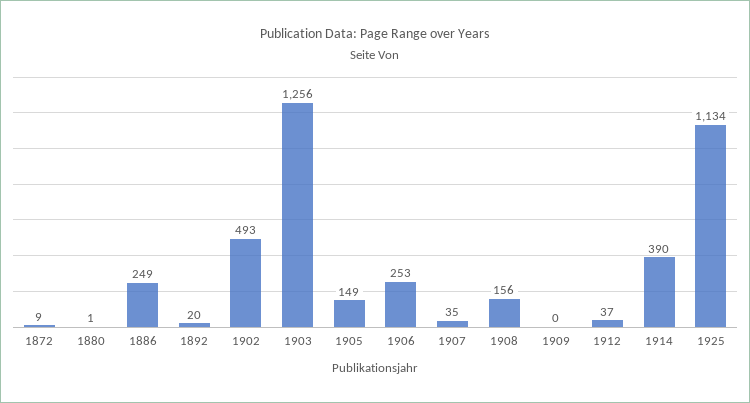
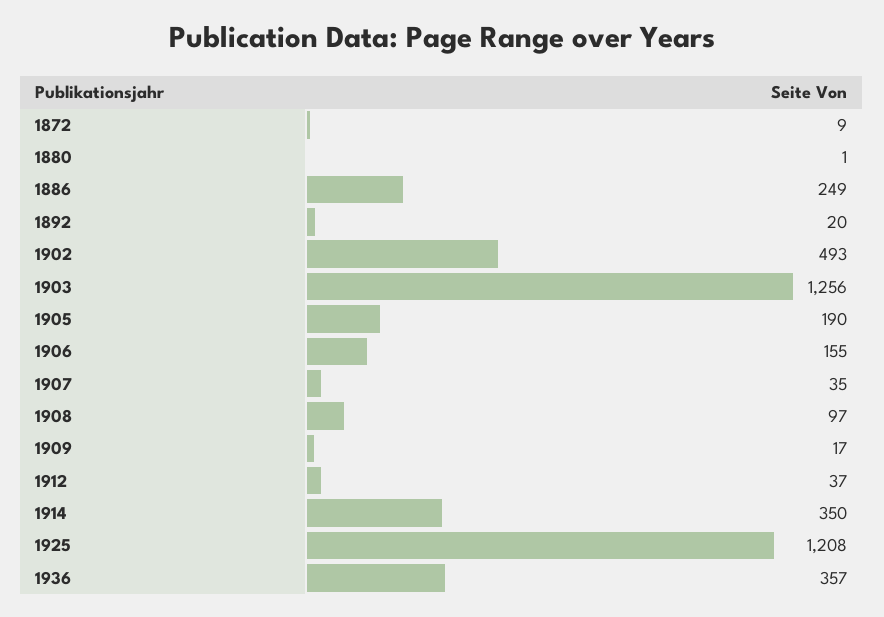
1905: 149 -> 190
1906: 253 -> 155
1908: 156 -> 97
1909: 0 -> 17
1914: 390 -> 350
1925: 1134 -> 1208
1936: none -> 357

